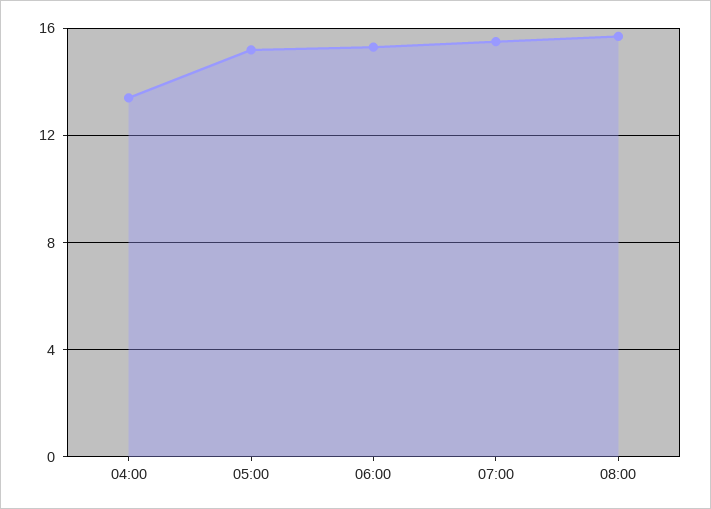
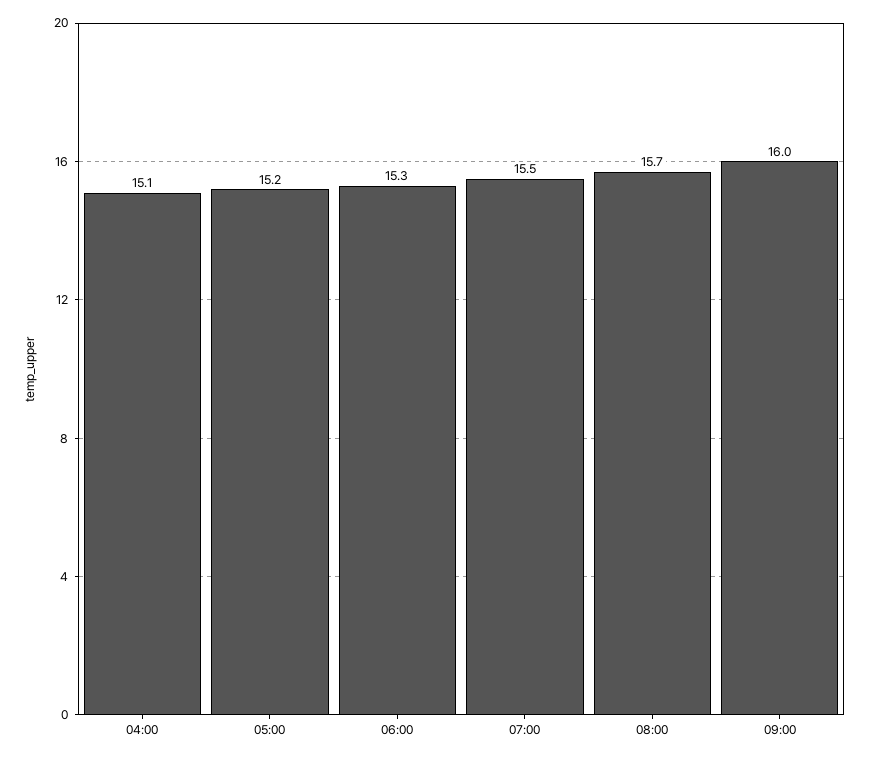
04:00: 13.5 -> 15.1
09:00: none -> 16

